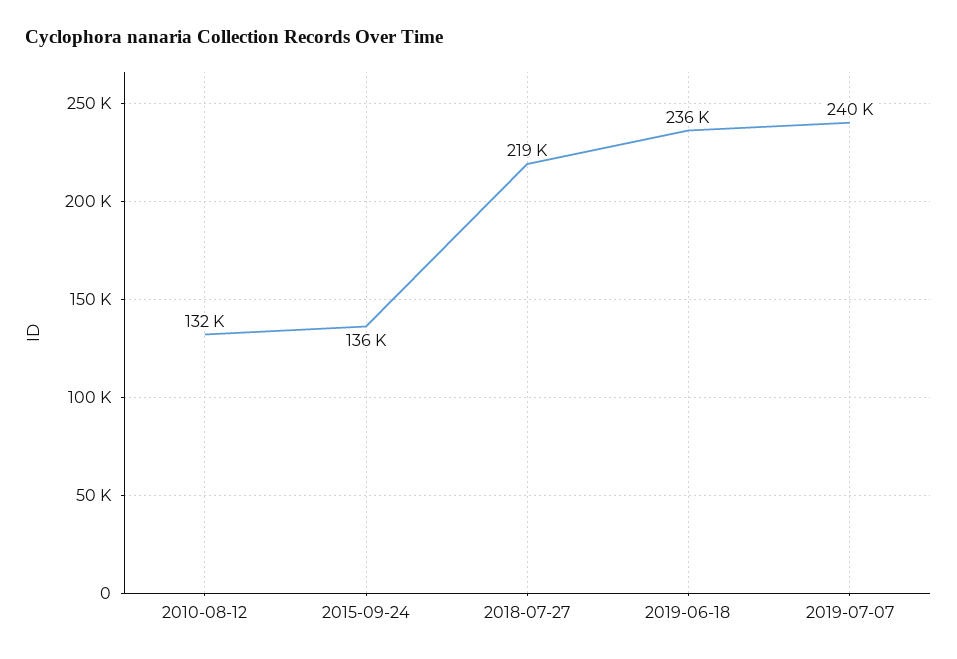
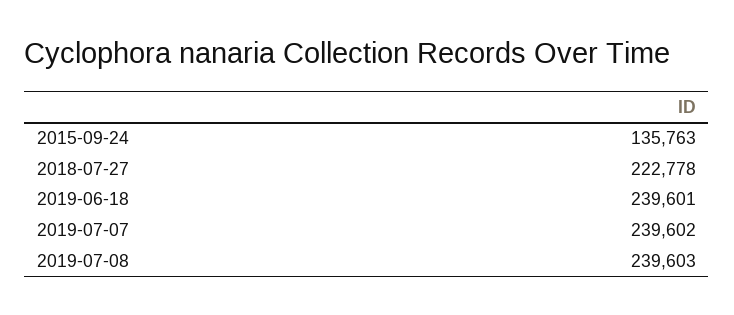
2010-08-12: 132000 -> none
2018-07-27: 219000 -> 222778
2019-06-18: 236000 -> 239601
2019-07-08: none -> 239603

